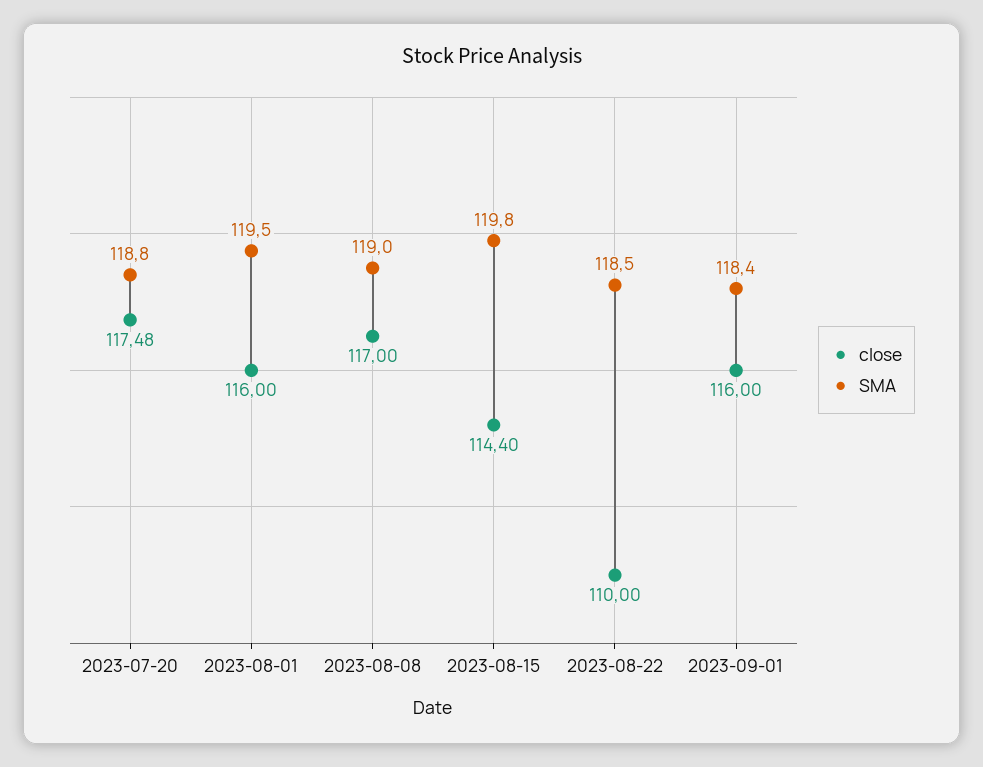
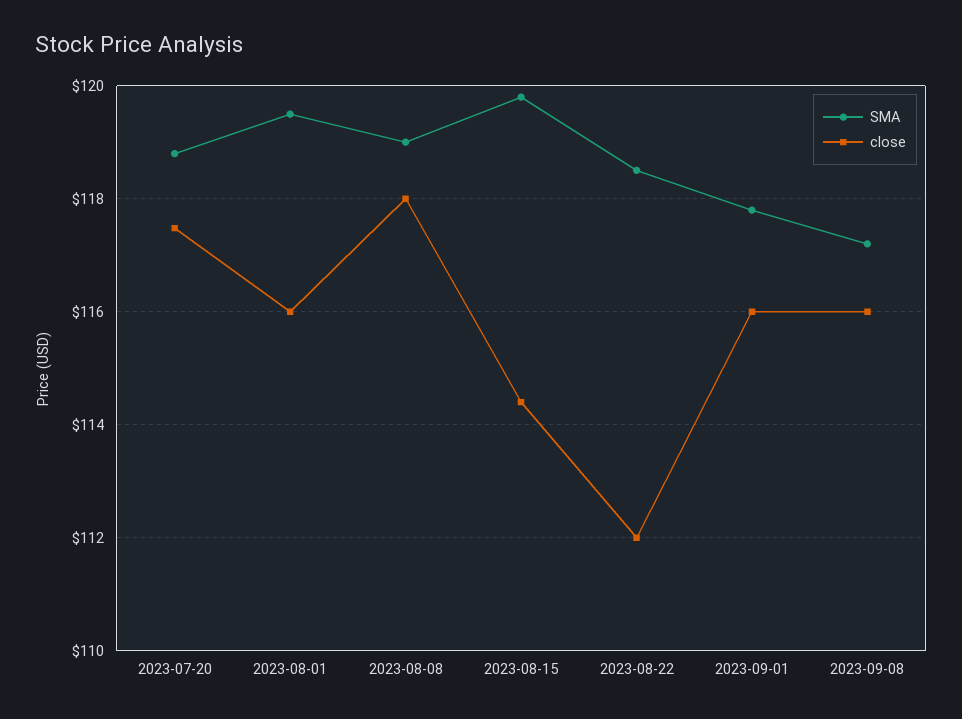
close, 2023-08-08: 117 -> 118
close, 2023-08-22: 110 -> 112
SMA, 2023-09-01: 118.4 -> 117.8
SMA, 2023-09-08: none -> 117.2
close, 2023-09-08: none -> 116

